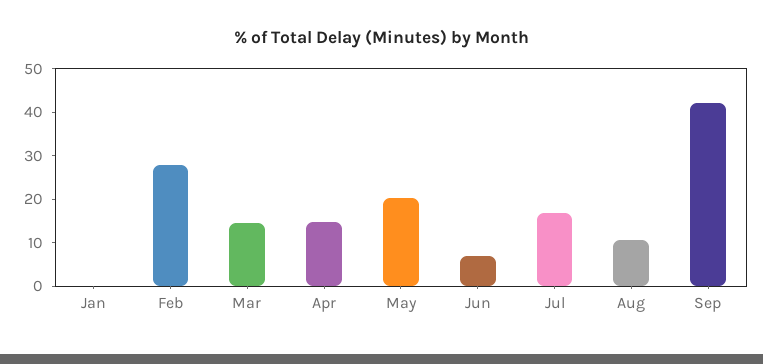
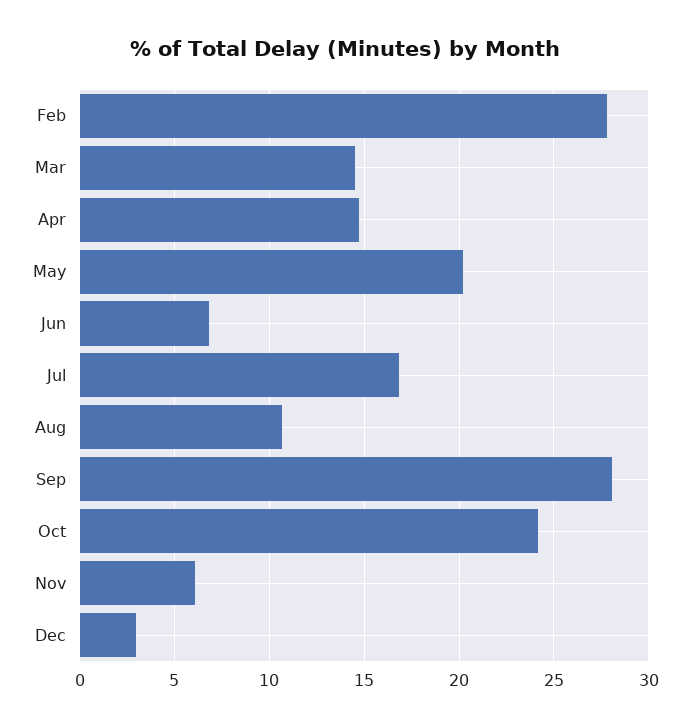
Jan: 0 -> none
Sep: 42 -> 28
Oct: none -> 24
Nov: none -> 6
Dec: none -> 3

